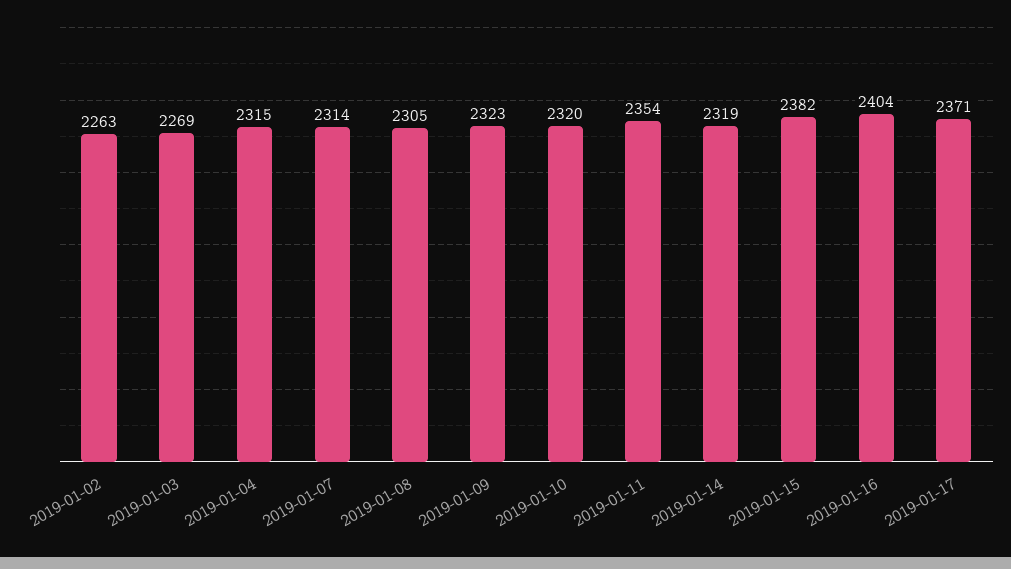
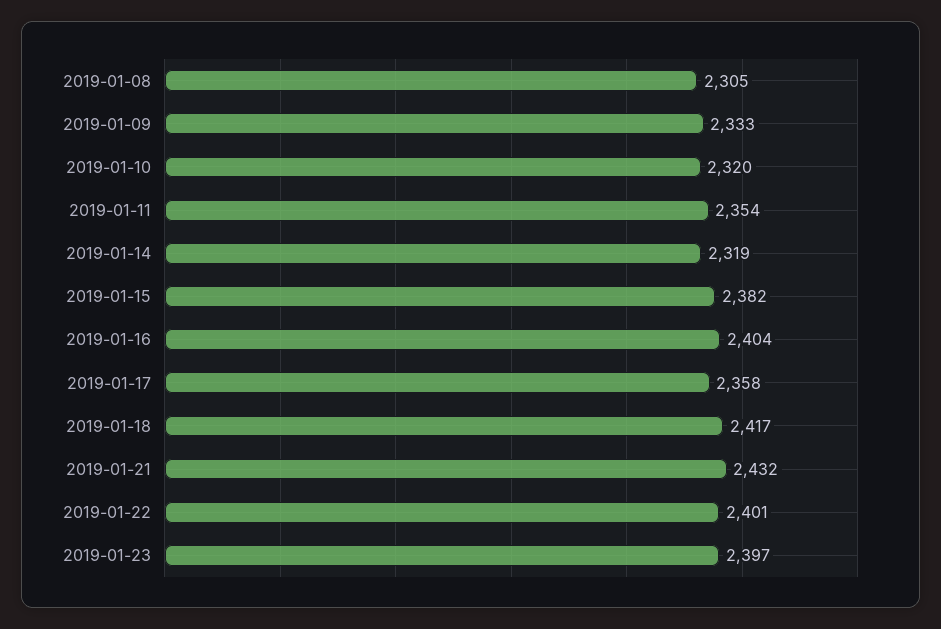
2019-01-02: 2263 -> none
2019-01-03: 2269 -> none
2019-01-04: 2315 -> none
2019-01-07: 2314 -> none
2019-01-09: 2323 -> 2333
2019-01-17: 2371 -> 2358
2019-01-18: none -> 2417
2019-01-21: none -> 2432
2019-01-22: none -> 2401
2019-01-23: none -> 2397

